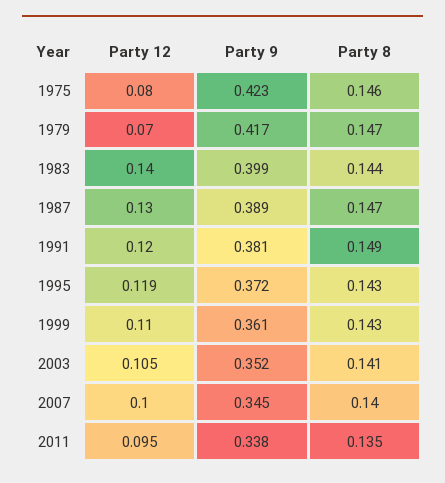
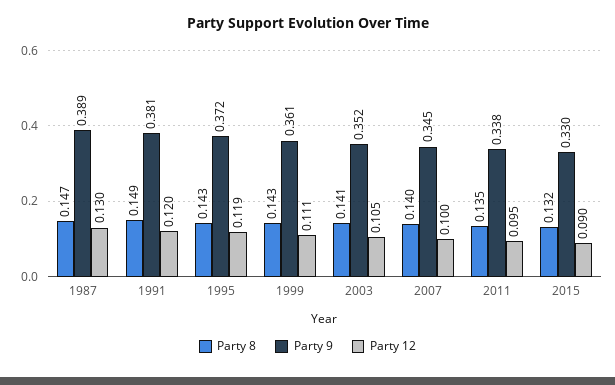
Party 12, 1975: 0.08 -> none
Party 9, 1975: 0.423 -> none
Party 8, 1975: 0.146 -> none
Party 12, 1979: 0.07 -> none
Party 9, 1979: 0.417 -> none
Party 8, 1979: 0.147 -> none
Party 12, 1983: 0.14 -> none
Party 9, 1983: 0.399 -> none
Party 8, 1983: 0.144 -> none
Party 12, 1999: 0.11 -> 0.111
Party 8, 2015: none -> 0.132
Party 9, 2015: none -> 0.33
Party 12, 2015: none -> 0.09

